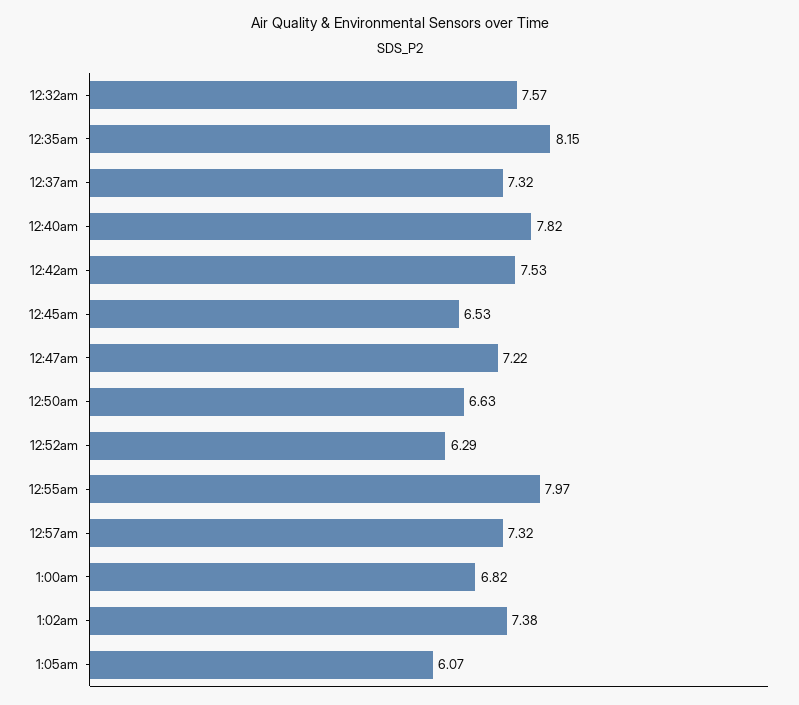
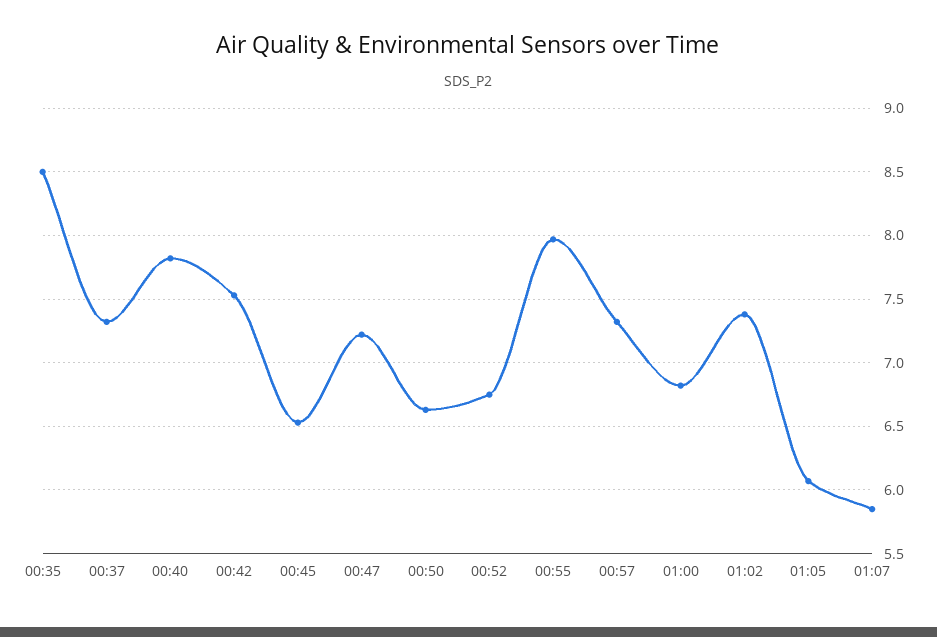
12:32am: 7.57 -> none
12:35am: 8.15 -> 8.5
12:52am: 6.29 -> 6.75
01:07: none -> 5.85

